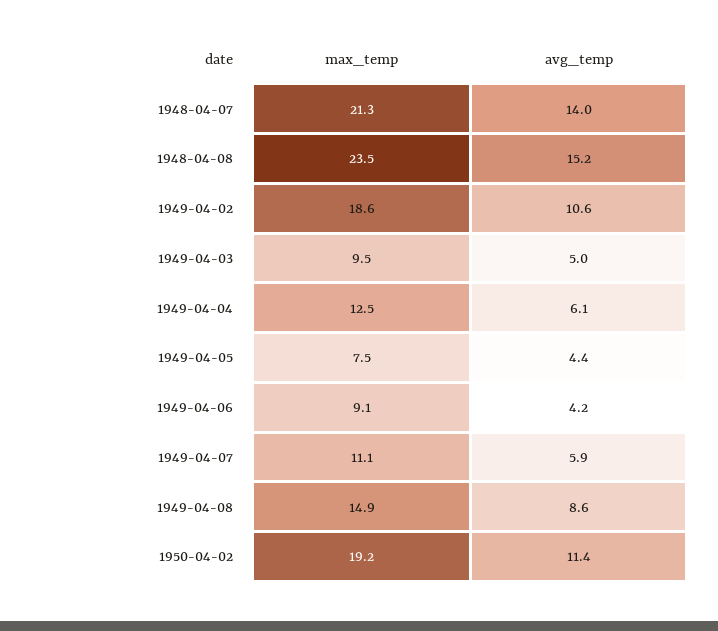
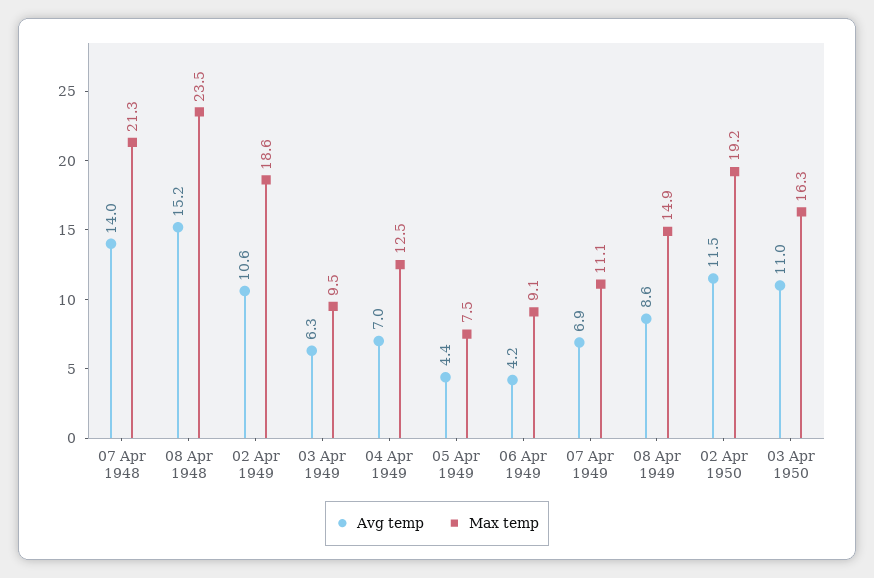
avg_temp, 1949-04-03: 5 -> 6.3
avg_temp, 1949-04-04: 6.1 -> 7
avg_temp, 1949-04-07: 5.9 -> 6.9
avg_temp, 1950-04-02: 11.4 -> 11.5
avg_temp, 03 Apr 1950: none -> 11
max_temp, 03 Apr 1950: none -> 16.3

